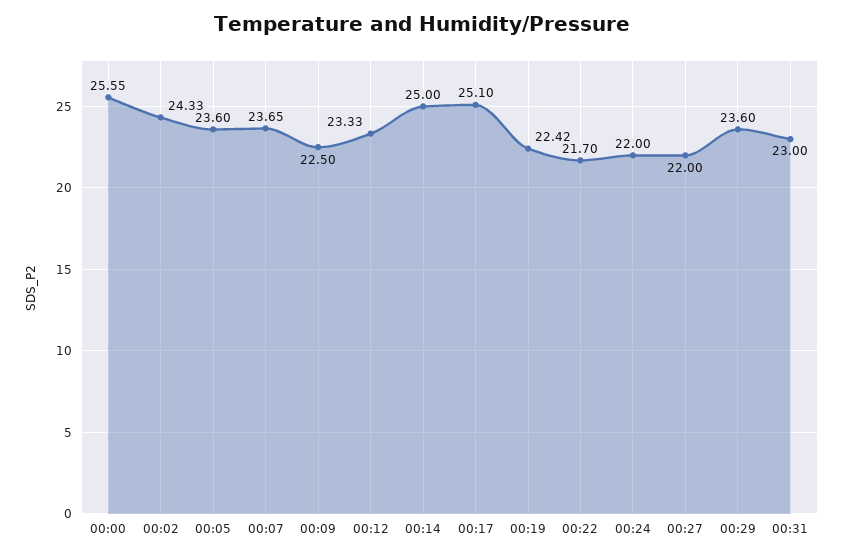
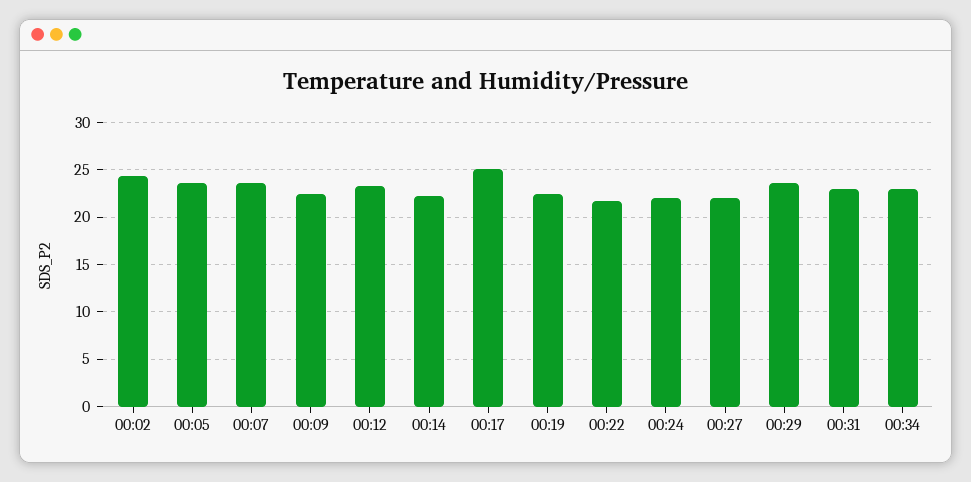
00:00: 25.55 -> none
00:14: 25 -> 22
00:34: none -> 23

